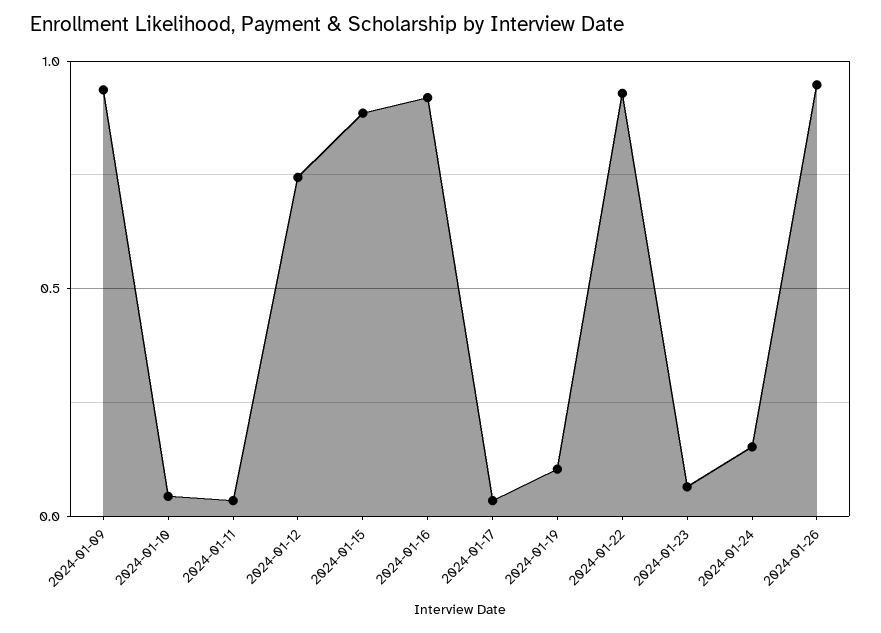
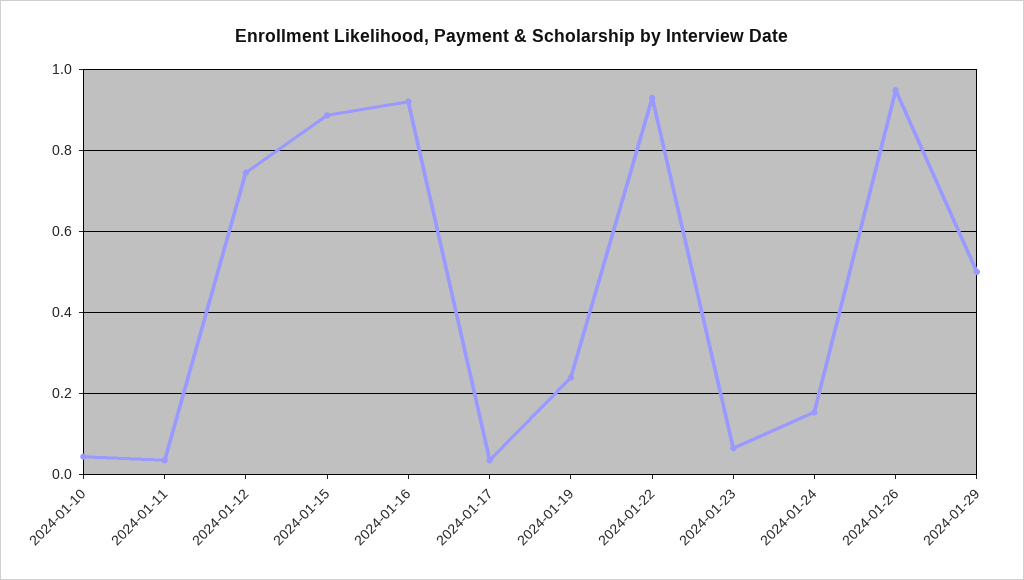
2024-01-09: 0.95 -> none
2024-01-19: 0.1 -> 0.24
2024-01-29: none -> 0.5

